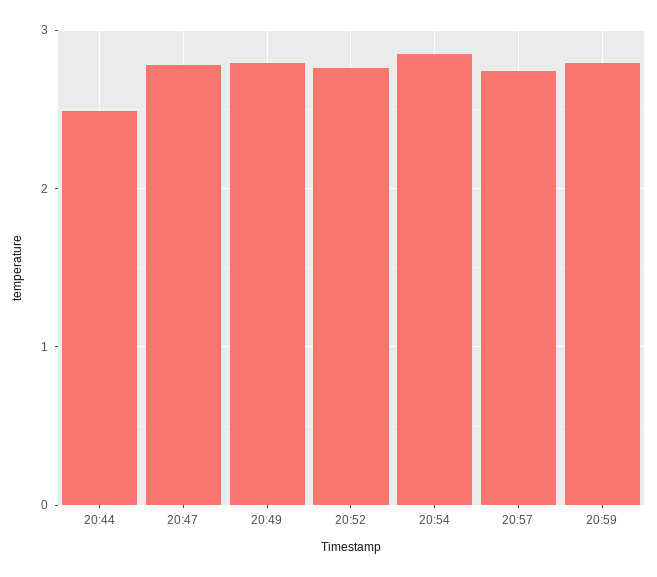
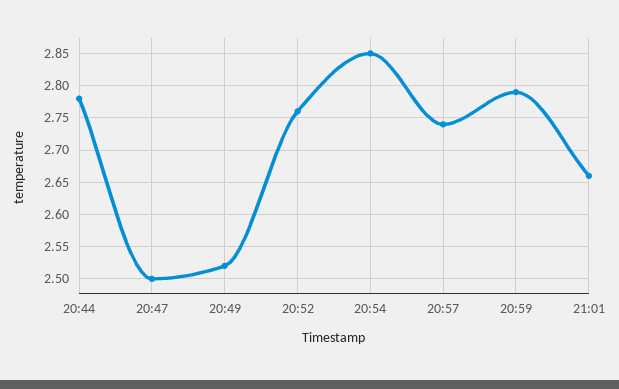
20:44: 2.5 -> 2.78
20:47: 2.8 -> 2.5
20:49: 2.8 -> 2.52
21:01: none -> 2.66

